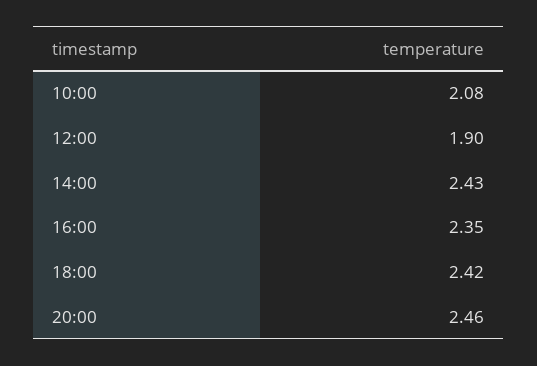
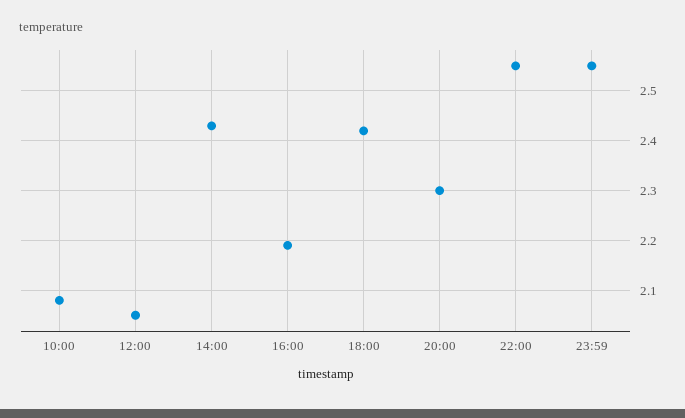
12:00: 1.9 -> 2.05
16:00: 2.35 -> 2.2
20:00: 2.46 -> 2.3
22:00: none -> 2.55
23:59: none -> 2.55

